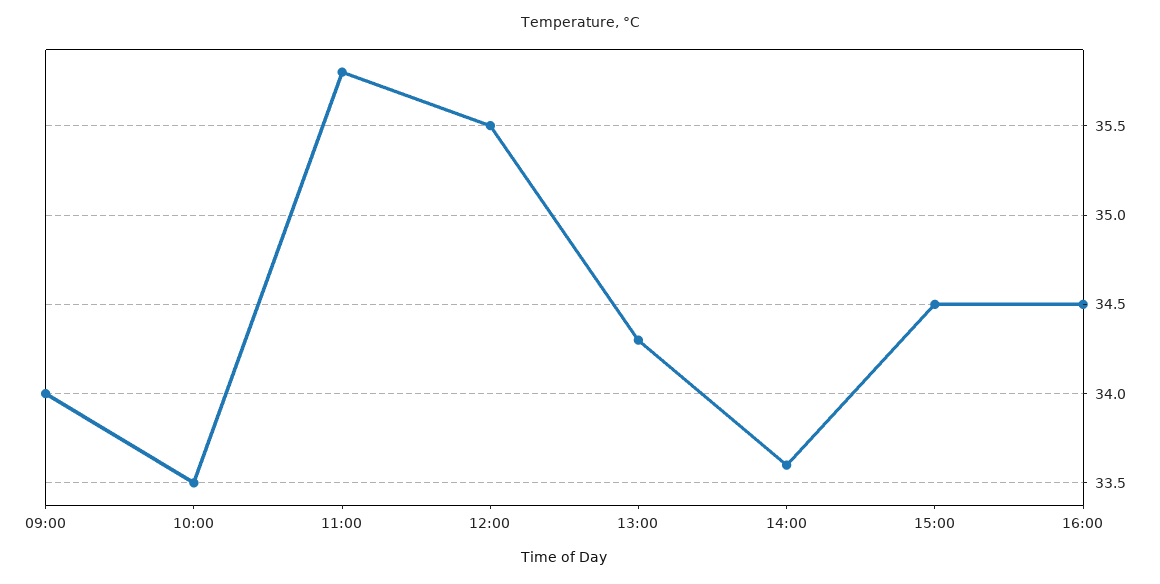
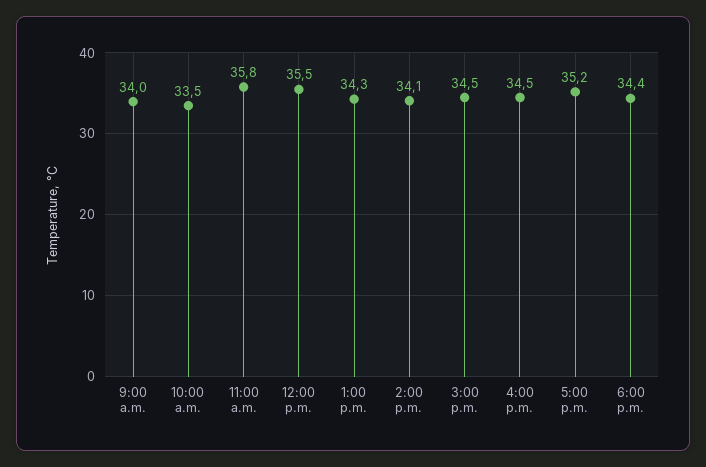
14:00: 33.6 -> 34.1
5:00 p.m.: none -> 35.2
6:00 p.m.: none -> 34.4

